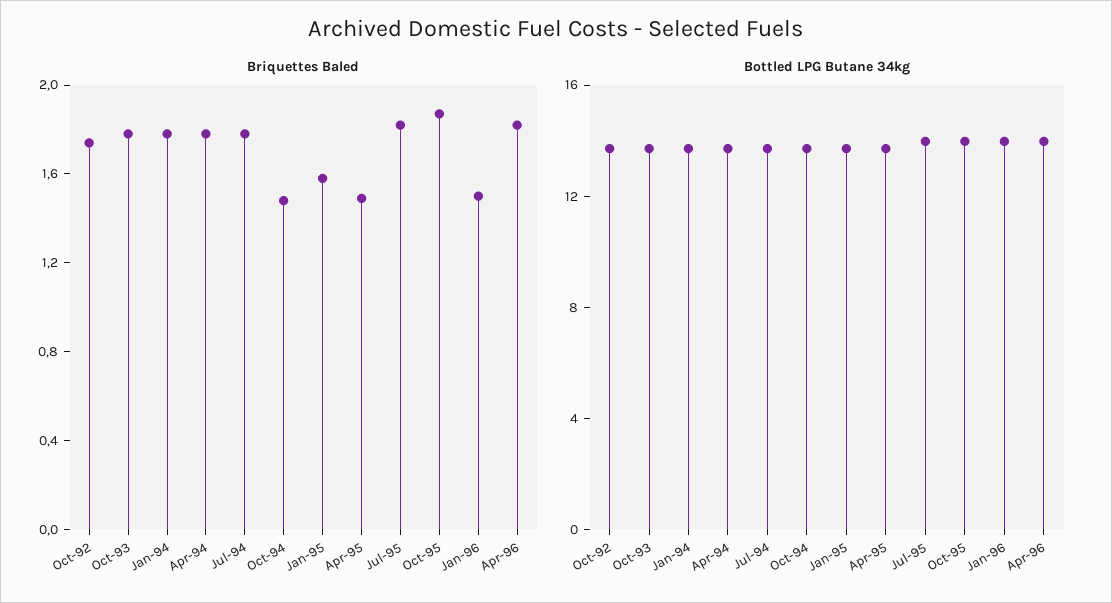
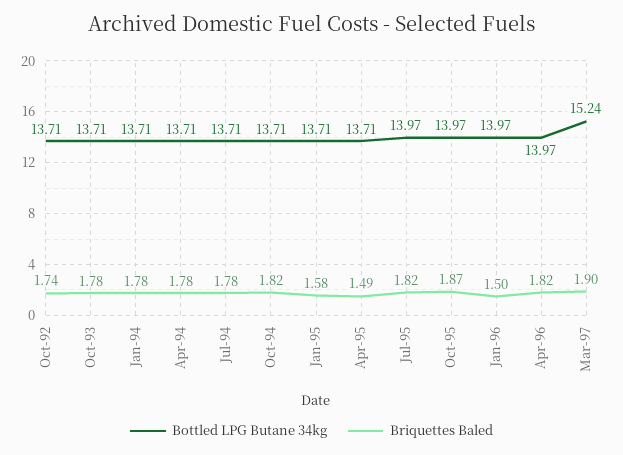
Briquettes Baled, Oct-94: 1.5 -> 1.82
Bottled LPG Butane 34kg, Mar-97: none -> 15.24
Briquettes Baled, Mar-97: none -> 1.9

